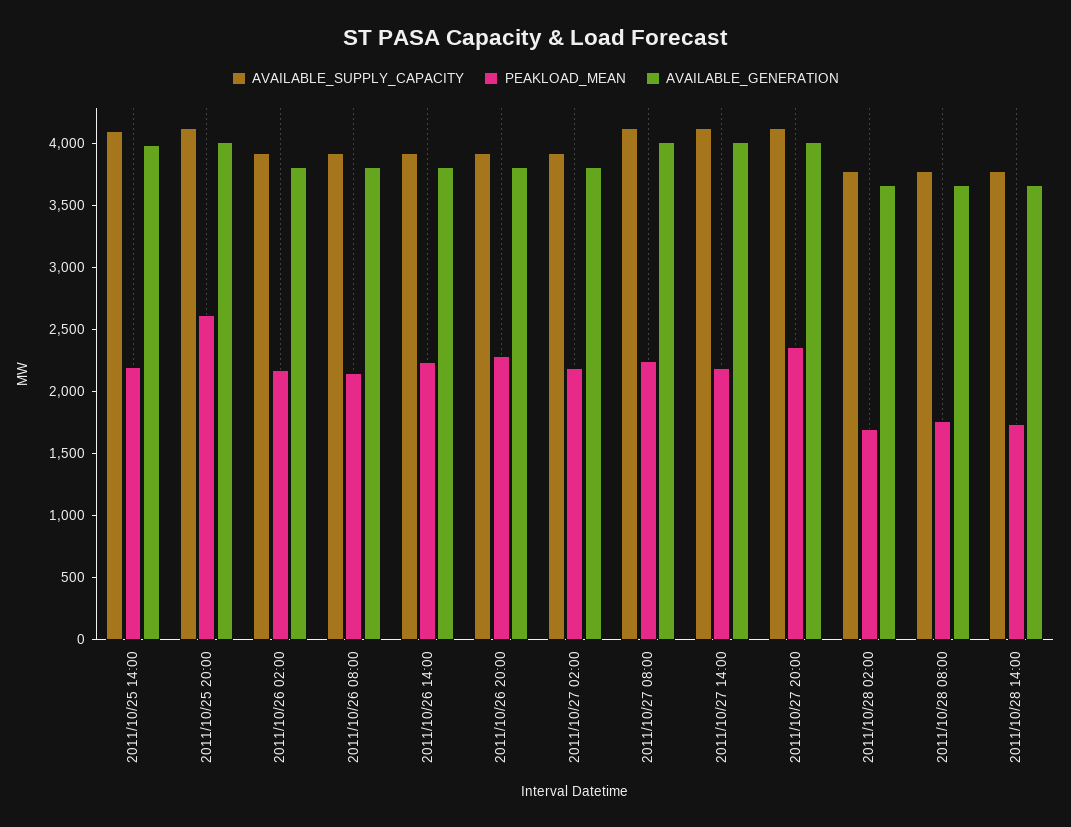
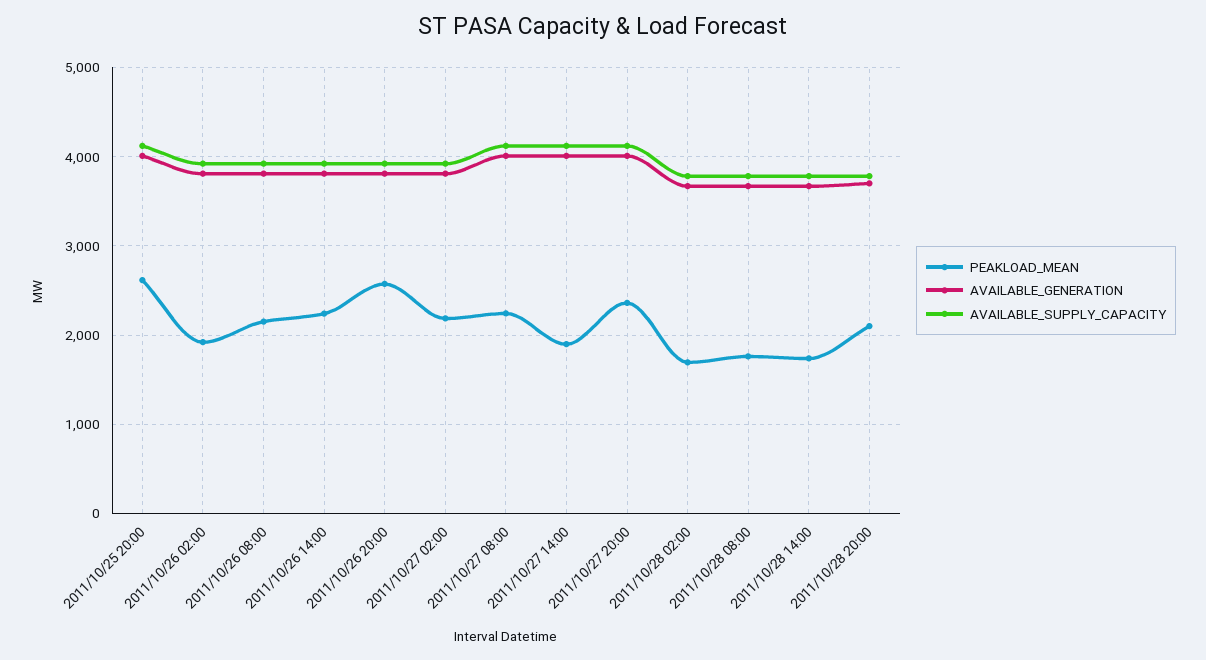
AVAILABLE_SUPPLY_CAPACITY, 2011/10/25 14:00: 4100 -> none
PEAKLOAD_MEAN, 2011/10/25 14:00: 2200 -> none
AVAILABLE_GENERATION, 2011/10/25 14:00: 4000 -> none
PEAKLOAD_MEAN, 2011/10/26 02:00: 2200 -> 1900
PEAKLOAD_MEAN, 2011/10/26 20:00: 2300 -> 2600
PEAKLOAD_MEAN, 2011/10/27 14:00: 2200 -> 1900
PEAKLOAD_MEAN, 2011/10/28 20:00: none -> 2100
AVAILABLE_GENERATION, 2011/10/28 20:00: none -> 3700
AVAILABLE_SUPPLY_CAPACITY, 2011/10/28 20:00: none -> 3800

